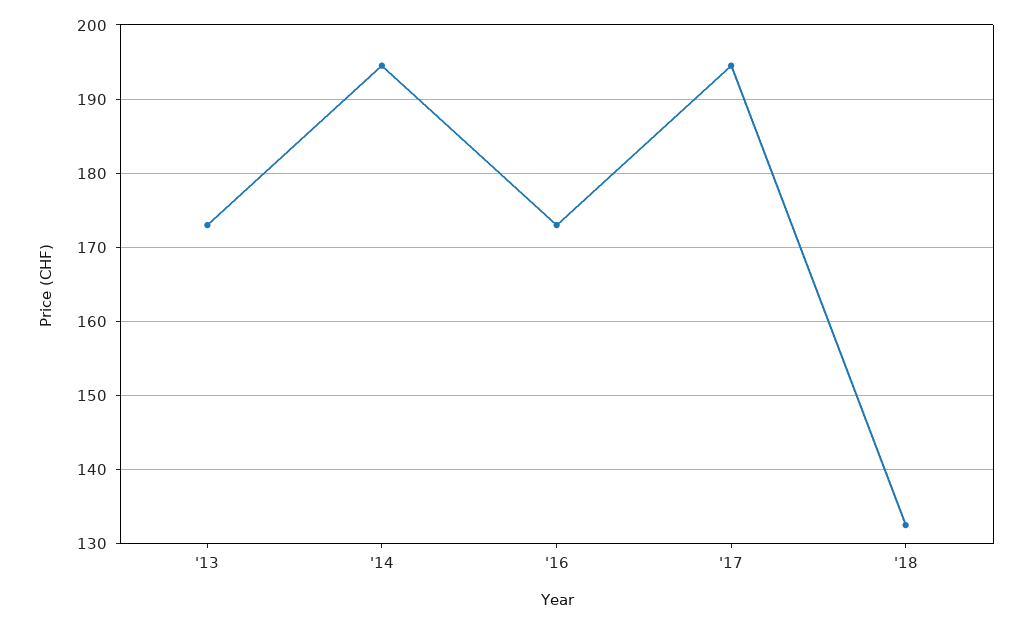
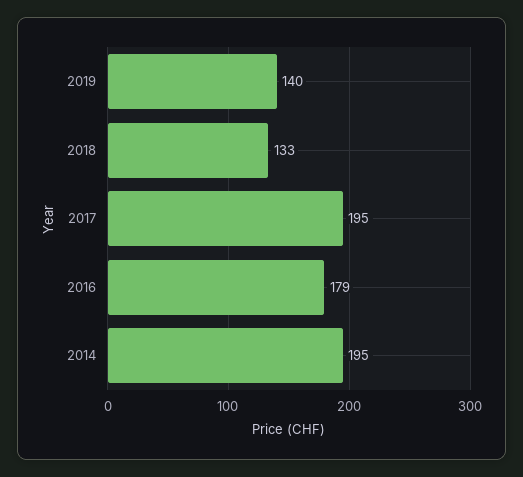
'13: 173 -> none
'16: 173 -> 179
2019: none -> 140

